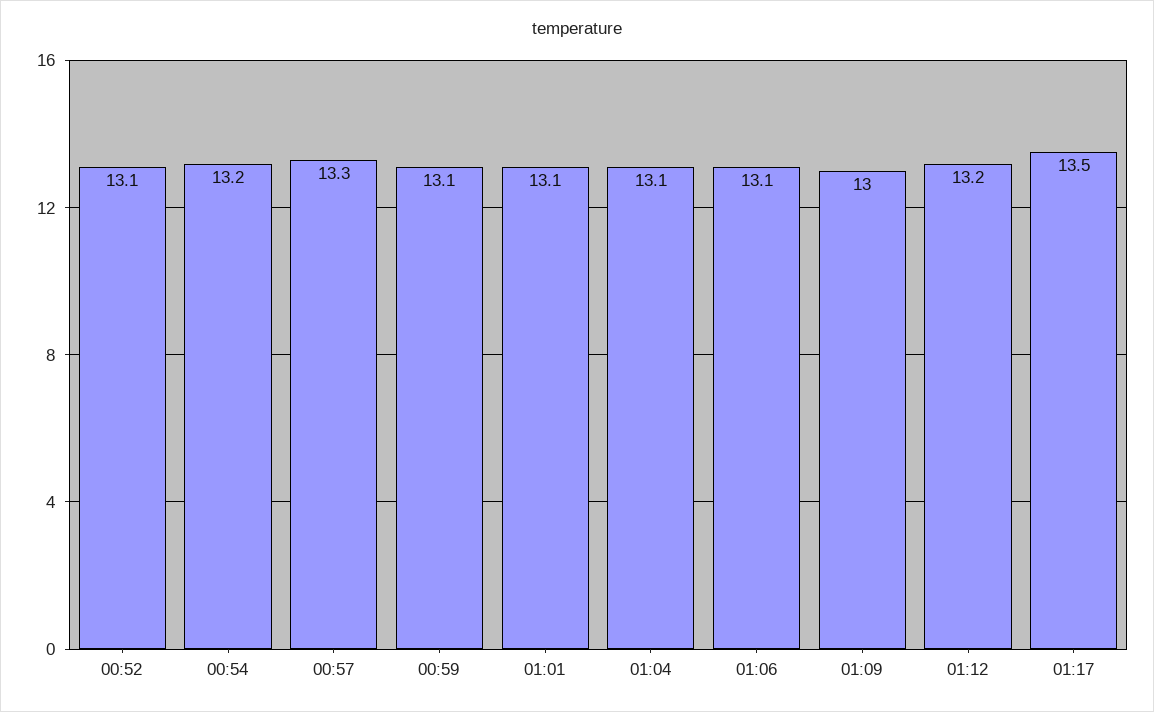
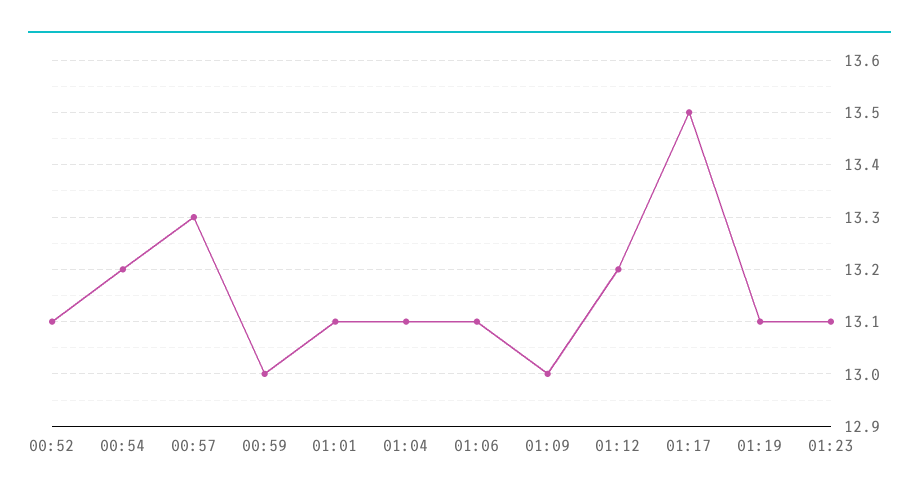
00:59: 13.1 -> 13
01:19: none -> 13.1
01:23: none -> 13.1

